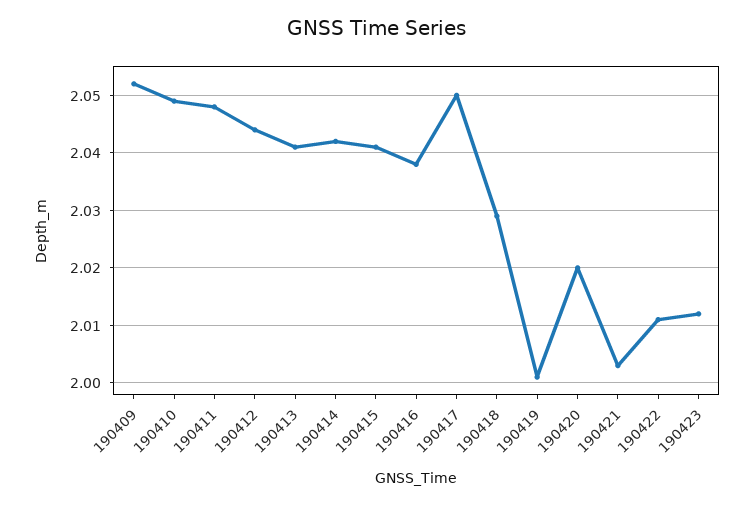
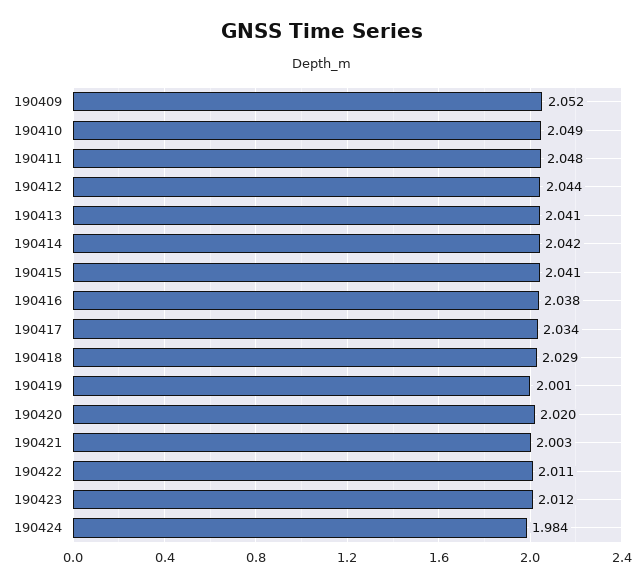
190417: 2.05 -> 2.034
190424: none -> 1.984

